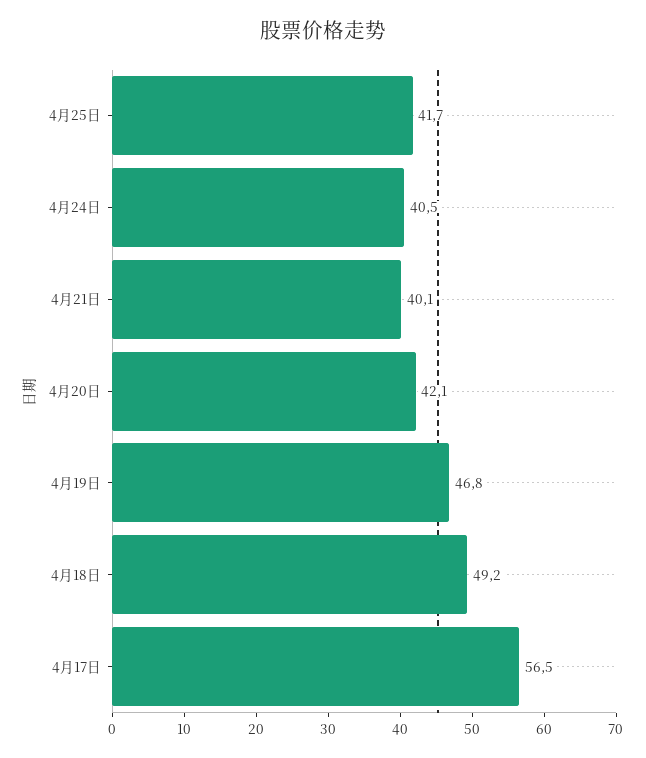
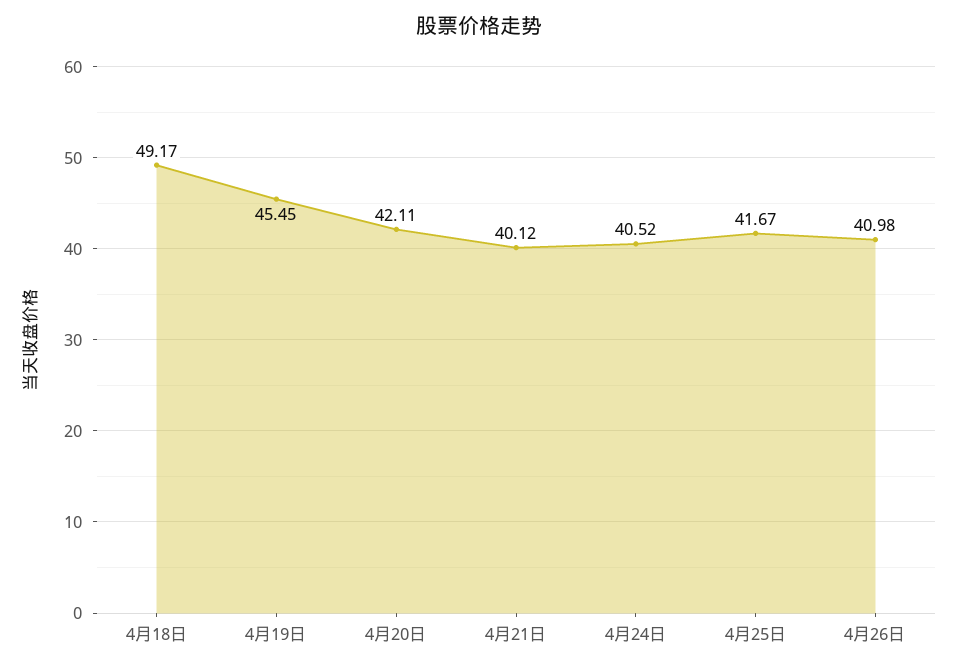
4月19日: 46.8 -> 45.45
4月17日: 56.5 -> none
4月26日: none -> 40.98

